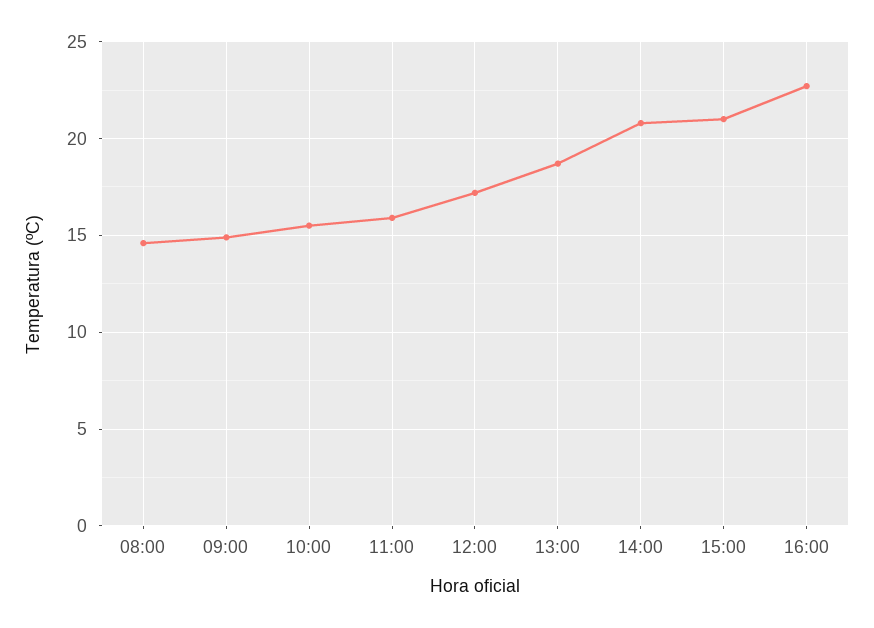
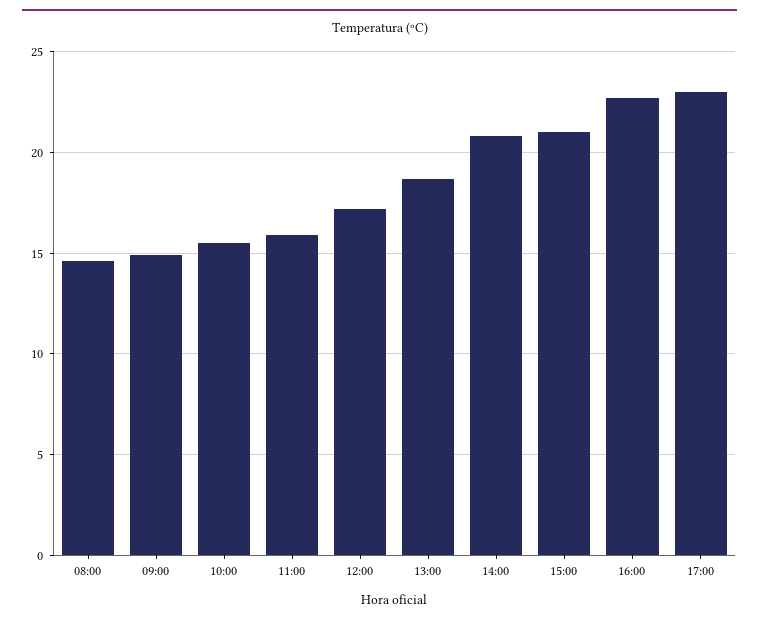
17:00: none -> 23

